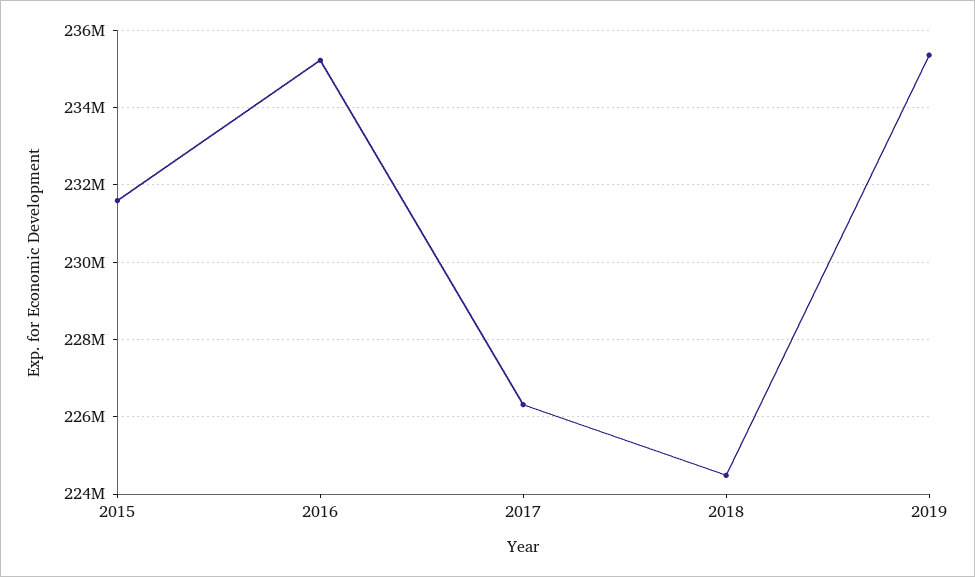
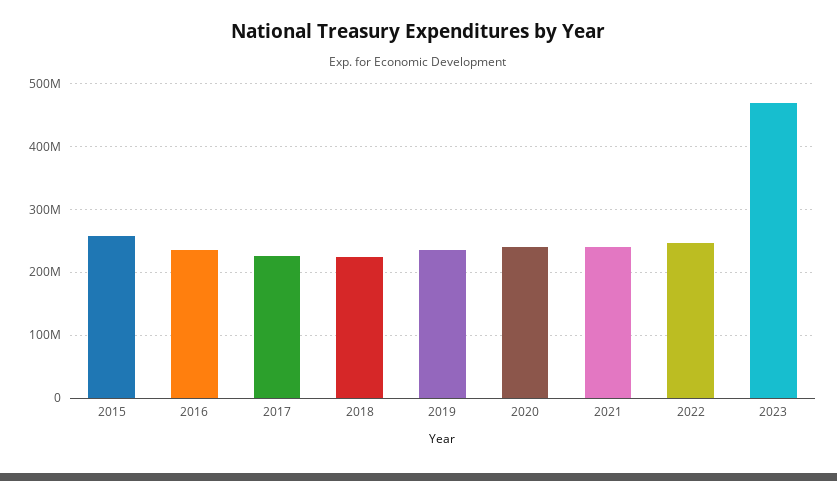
2015: 231600000 -> 260000000
2020: none -> 240000000
2021: none -> 240000000
2022: none -> 250000000
2023: none -> 470000000

